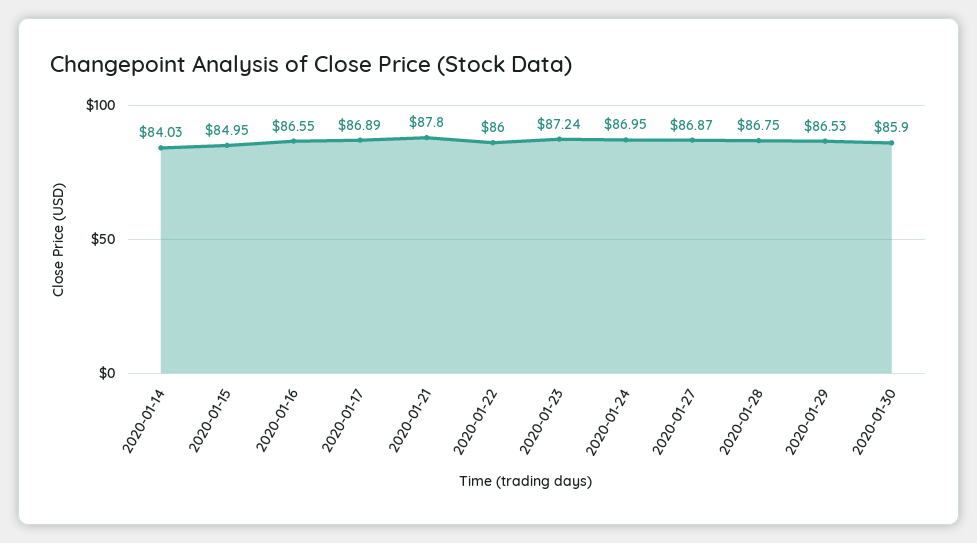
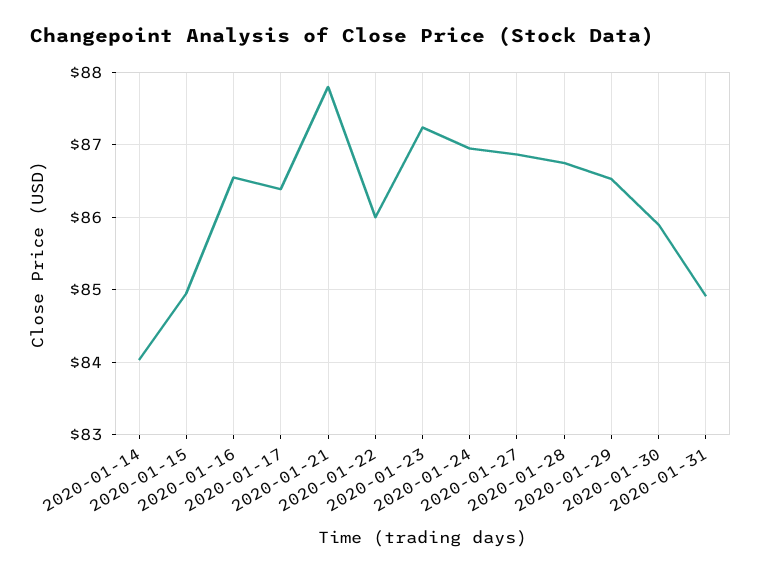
2020-01-17: 86.89 -> 86.4
2020-01-31: none -> 84.9

